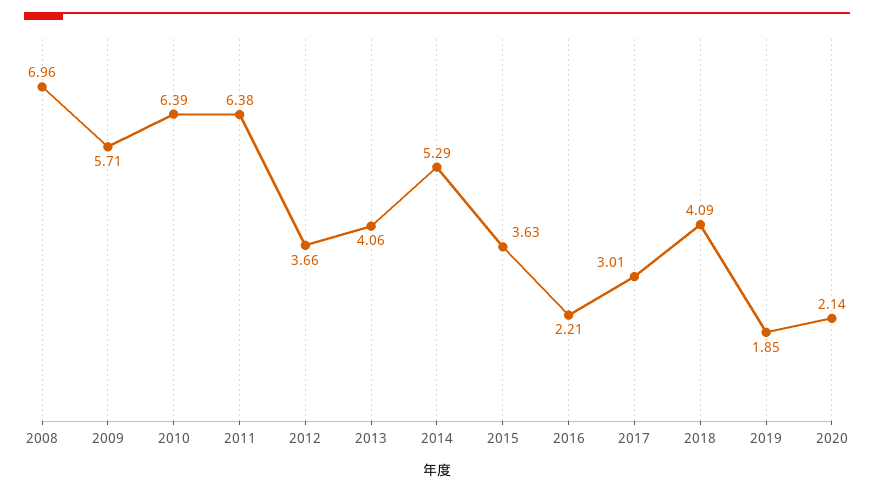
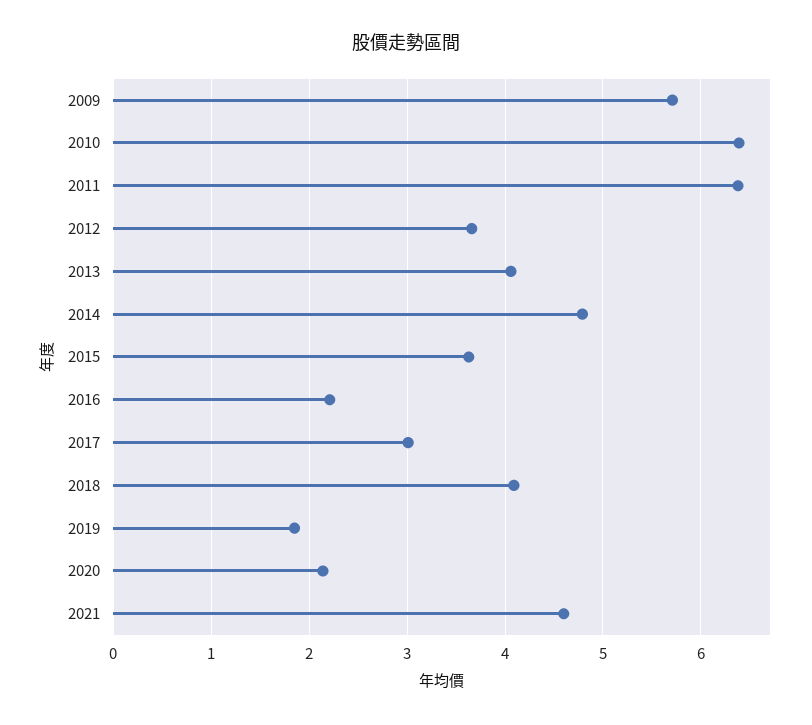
2008: 6.96 -> none
2014: 5.29 -> 4.8
2021: none -> 4.6

